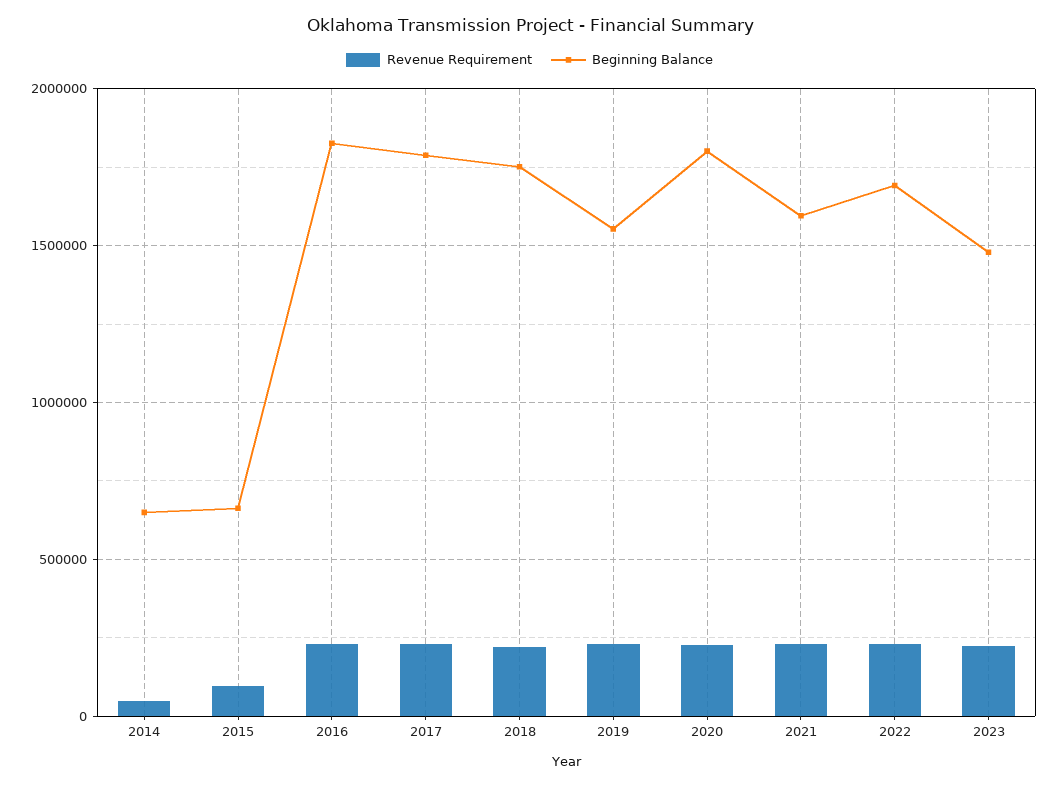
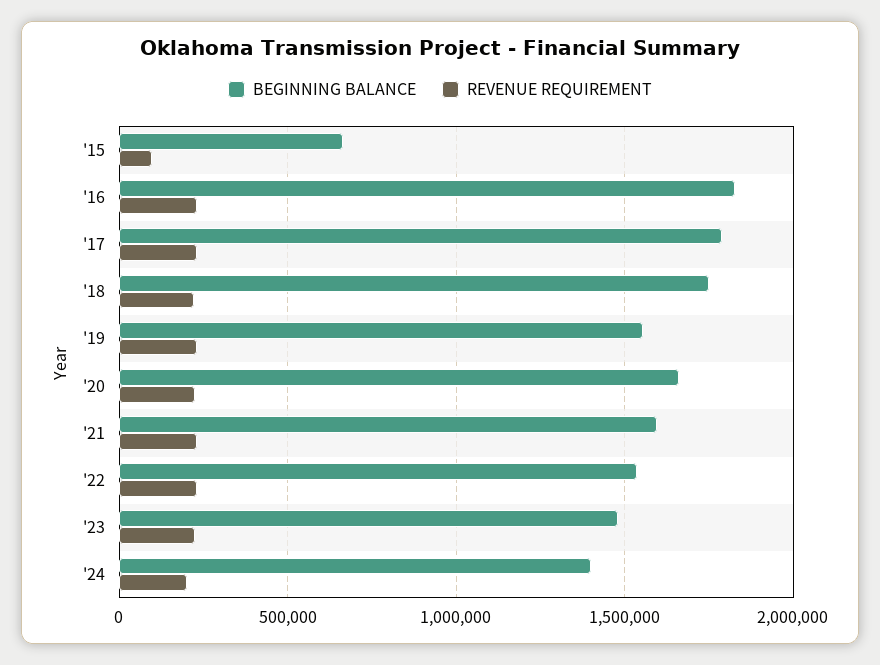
Revenue Requirement, 2014: 50000 -> none
Beginning Balance, 2014: 650000 -> none
Beginning Balance, 2020: 1800000 -> 1650000
Beginning Balance, 2022: 1700000 -> 1550000
Beginning Balance, '24: none -> 1400000
Revenue Requirement, '24: none -> 200000

